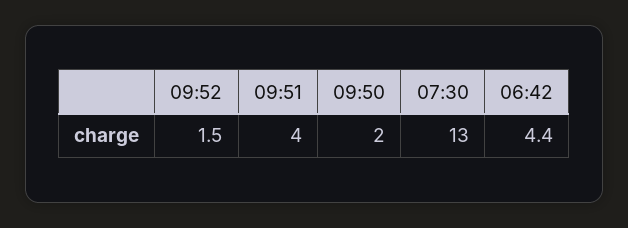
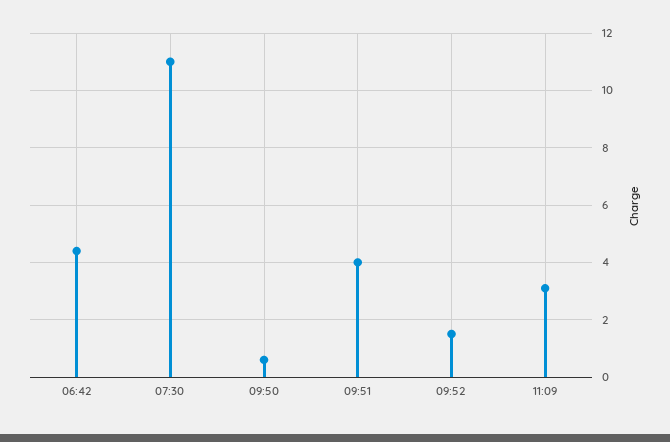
09:50: 2 -> 0.5
07:30: 13 -> 11
11:09: none -> 3

